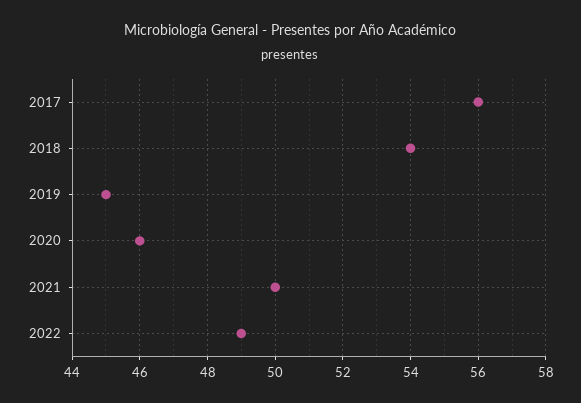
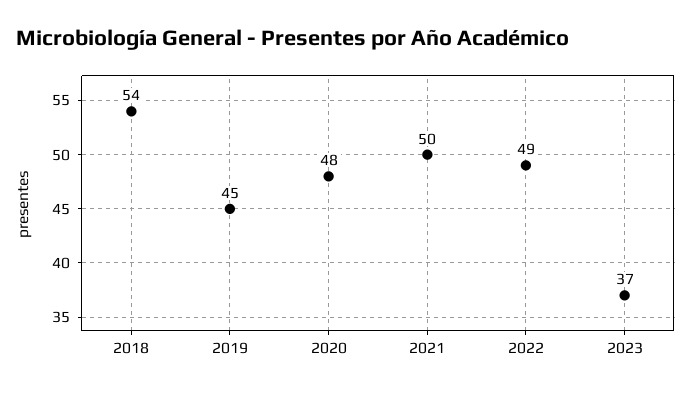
2017: 56 -> none
2020: 46 -> 48
2023: none -> 37

